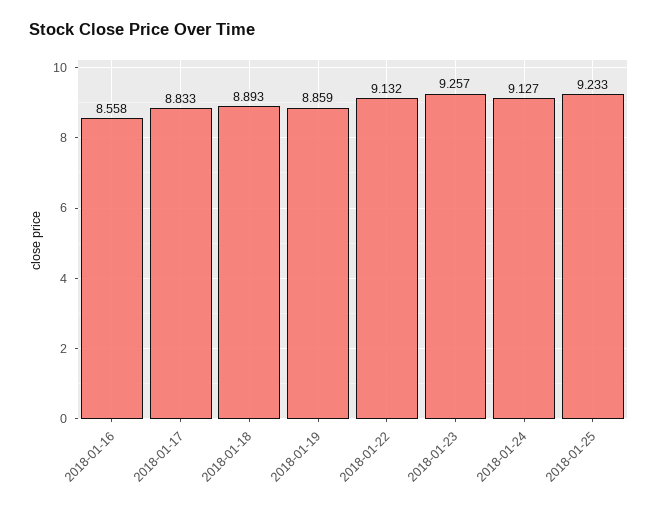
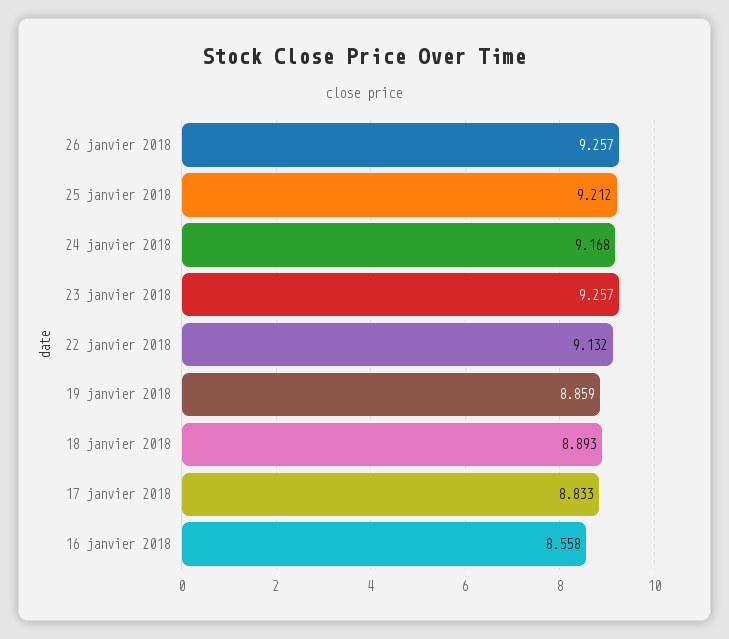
2018-01-24: 9.127 -> 9.168
2018-01-25: 9.233 -> 9.212
26 janvier 2018: none -> 9.257

